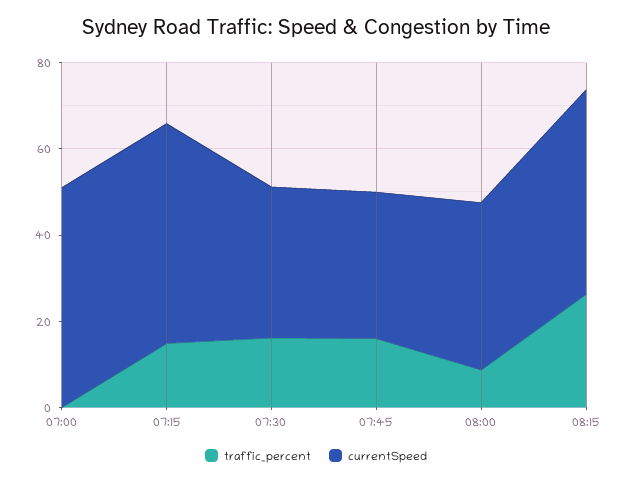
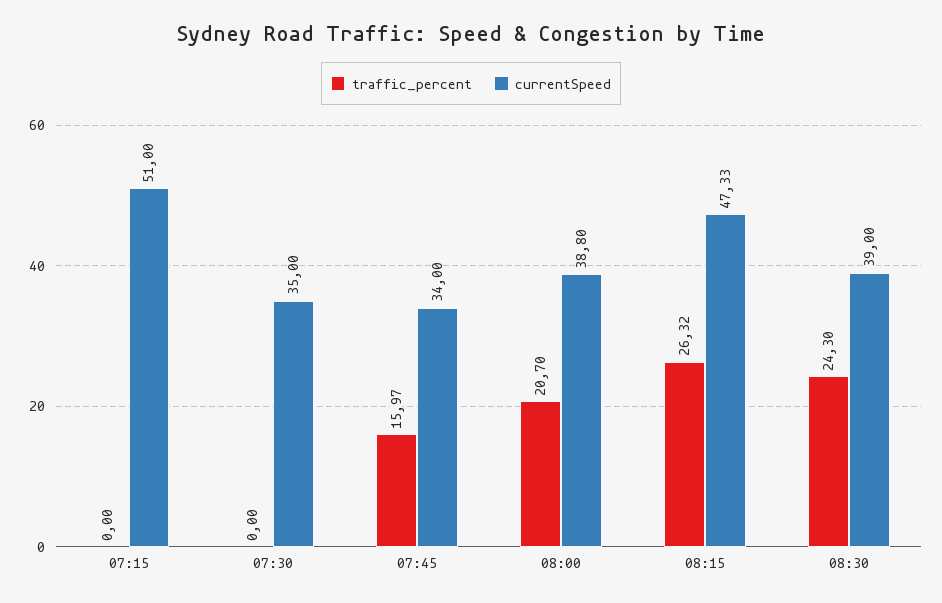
traffic_percent, 07:00: 0 -> none
currentSpeed, 07:00: 50 -> none
traffic_percent, 07:15: 15 -> 0
traffic_percent, 07:30: 15 -> 0
traffic_percent, 08:00: 10 -> 20.7
traffic_percent, 08:30: none -> 24.3
currentSpeed, 08:30: none -> 39

